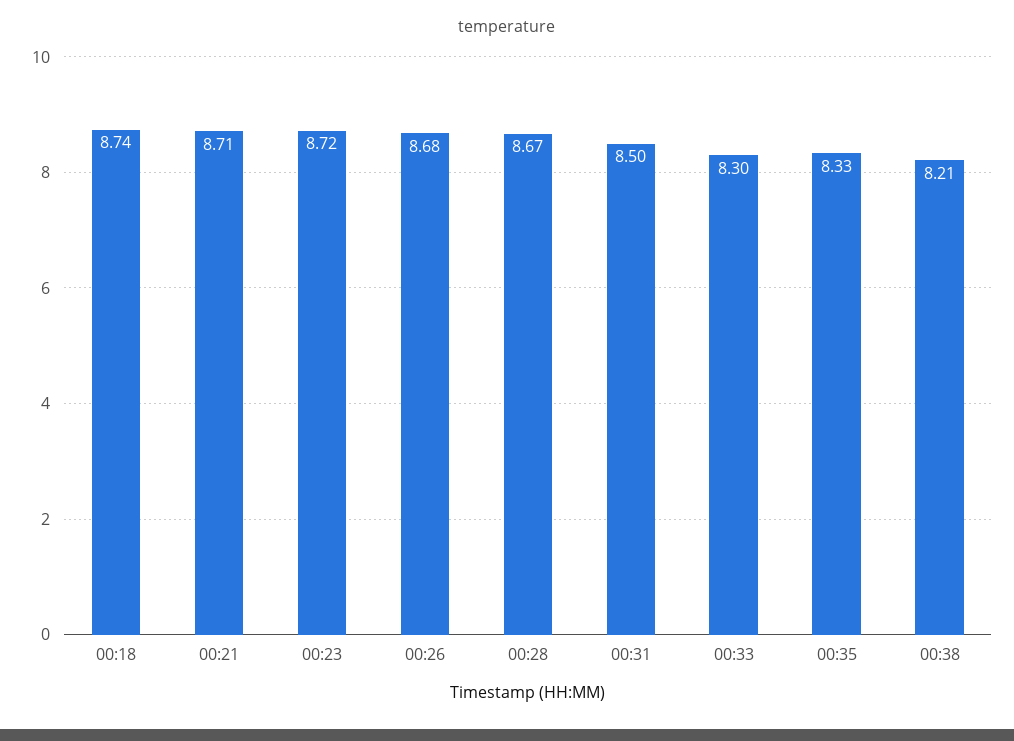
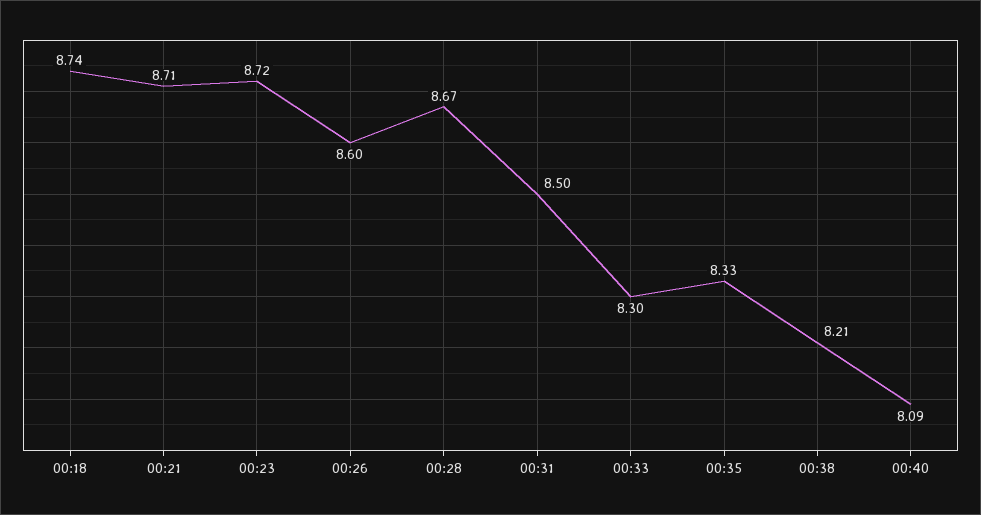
00:26: 8.68 -> 8.6
00:40: none -> 8.09

